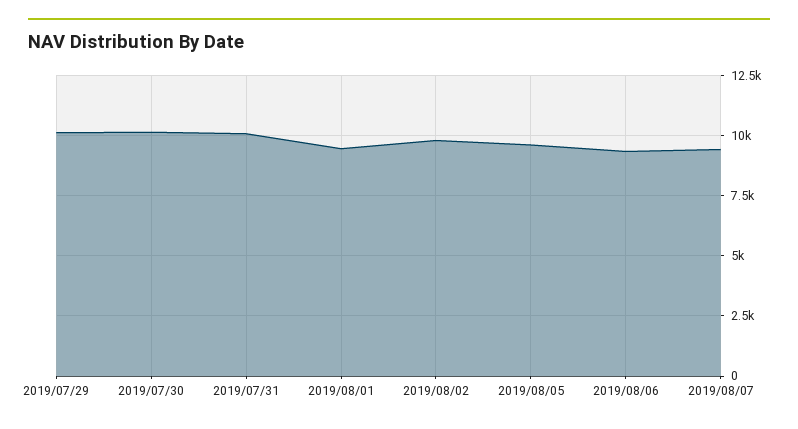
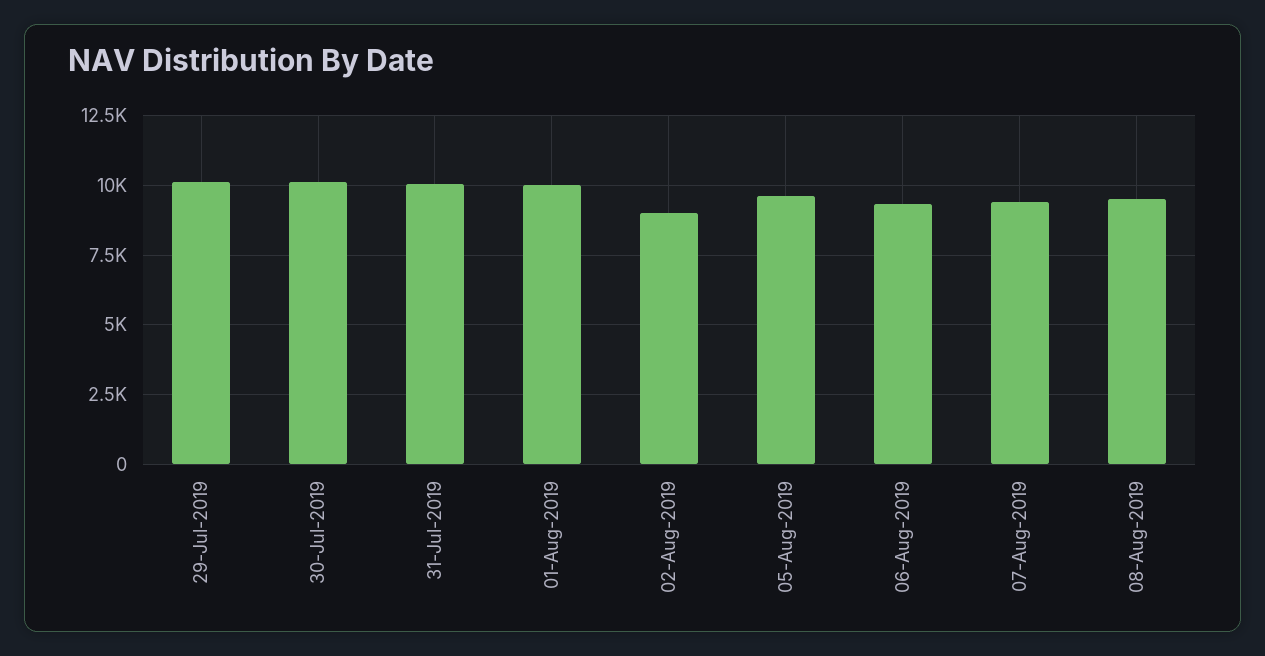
2019/08/01: 9500 -> 10000
2019/08/02: 9750 -> 9000
08-Aug-2019: none -> 9500

